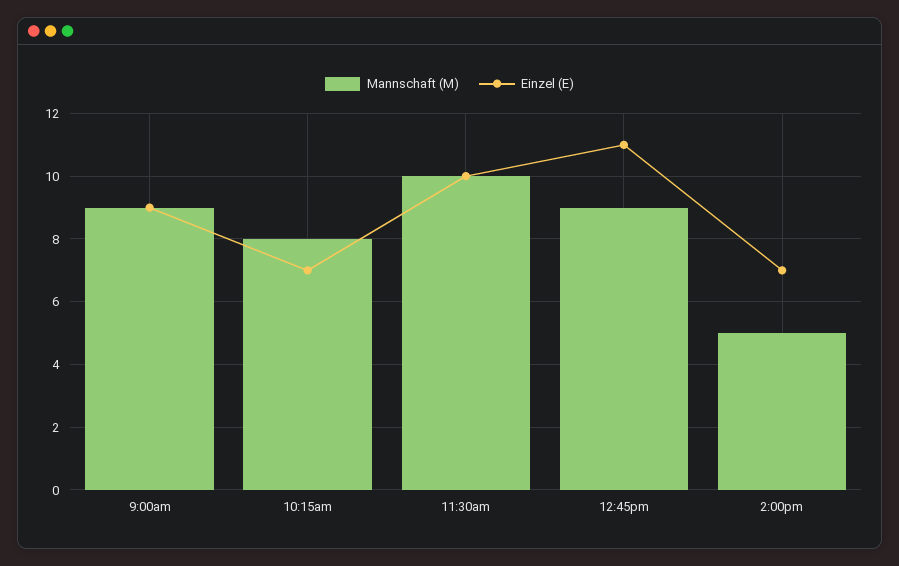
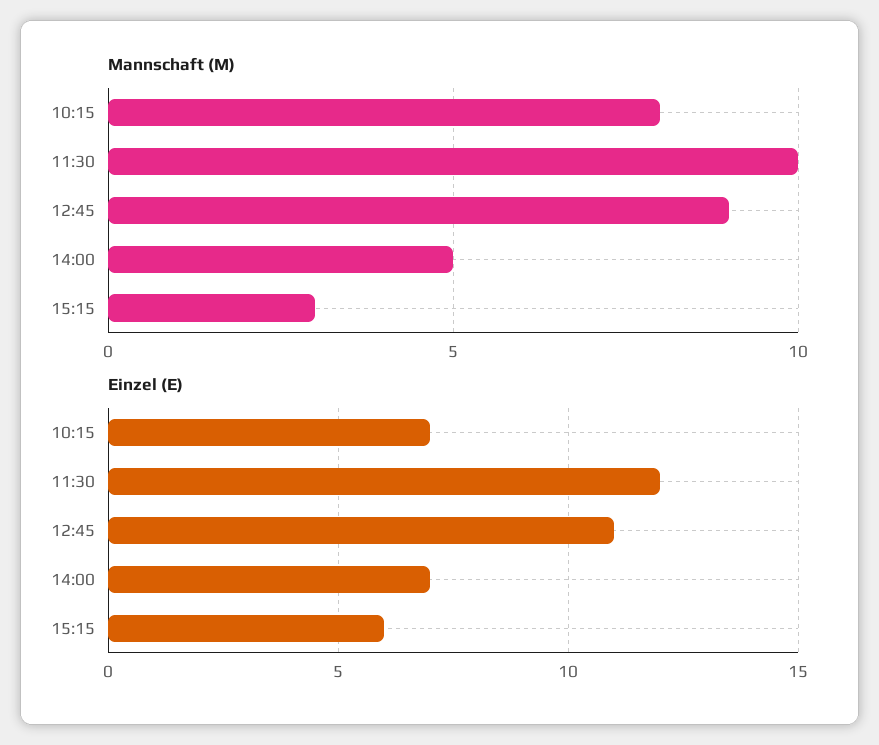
Mannschaft (M), 9:00am: 9 -> none
Einzel (E), 9:00am: 9 -> none
Einzel (E), 11:30am: 10 -> 12
Mannschaft (M), 15:15: none -> 3
Einzel (E), 15:15: none -> 6

